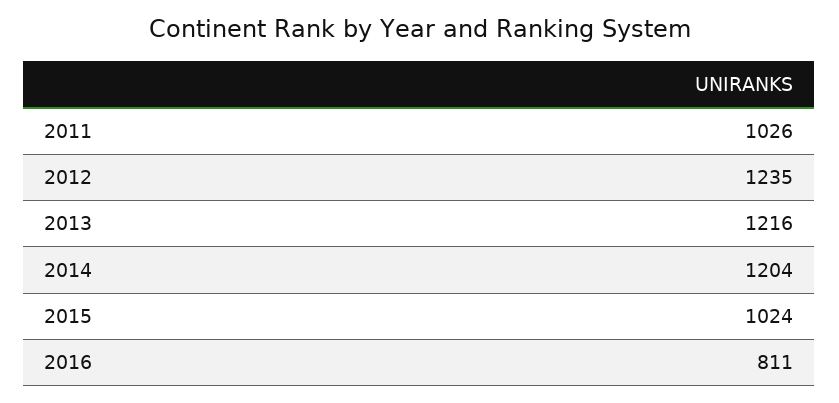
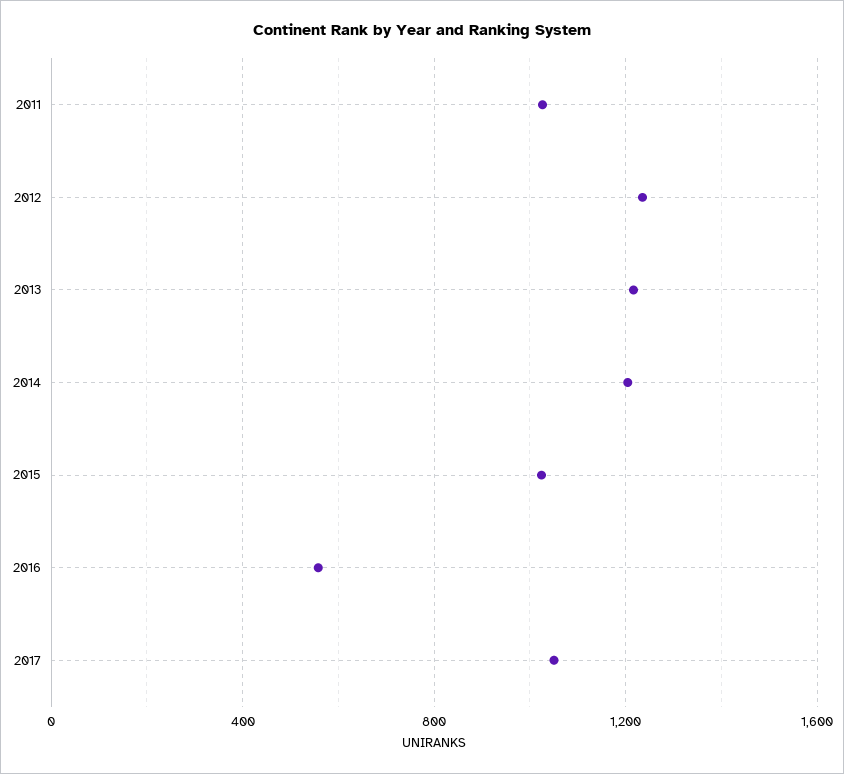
2016: 811 -> 550
2017: none -> 1050

